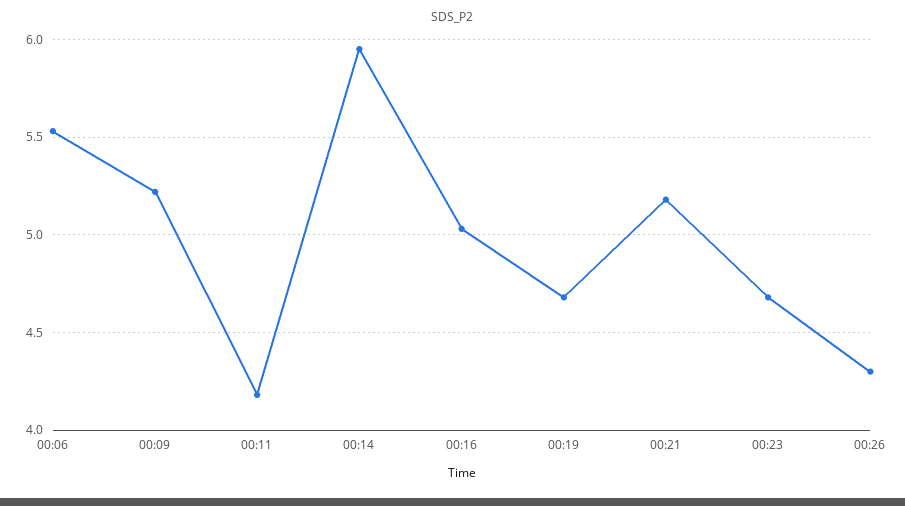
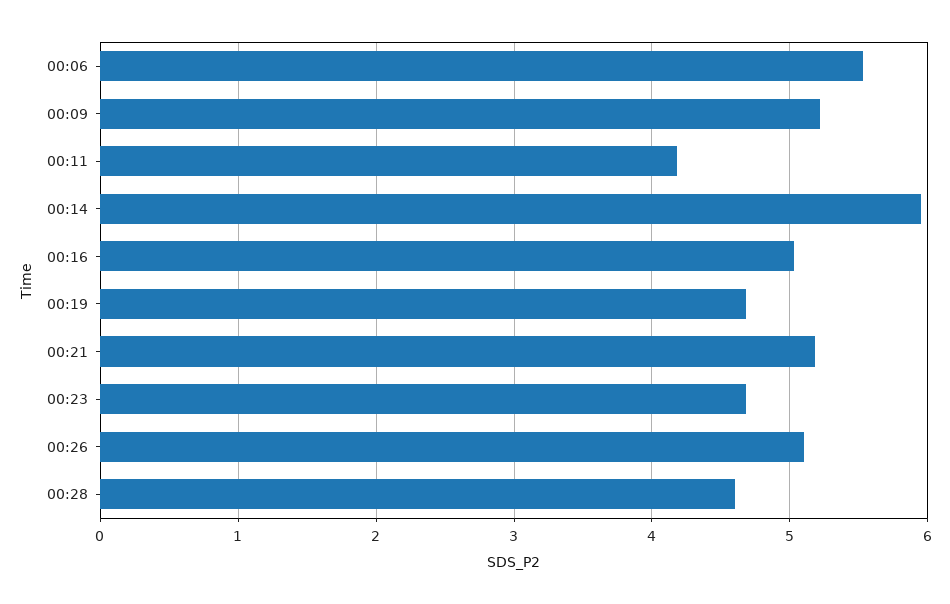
00:26: 4.3 -> 5.1
00:28: none -> 4.6

